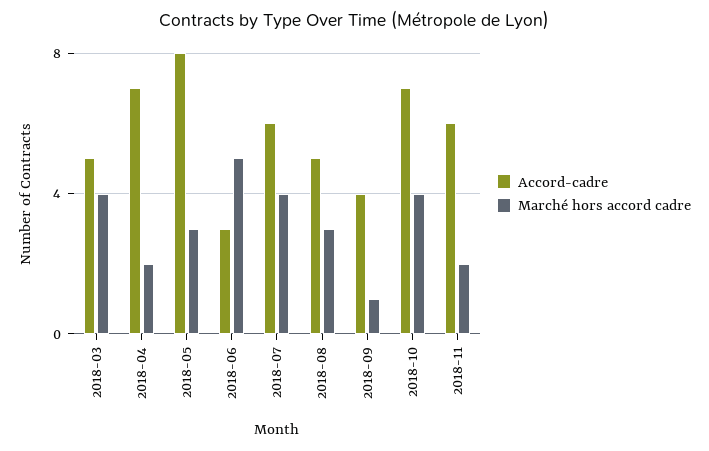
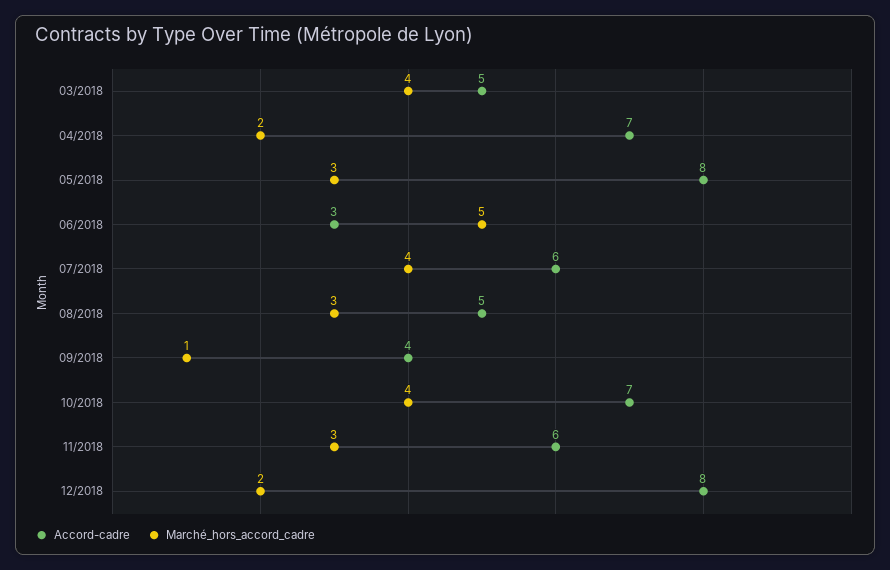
Marché hors accord cadre, 2018-11: 2 -> 3
Accord-cadre, 12/2018: none -> 8
Marché hors accord cadre, 12/2018: none -> 2

